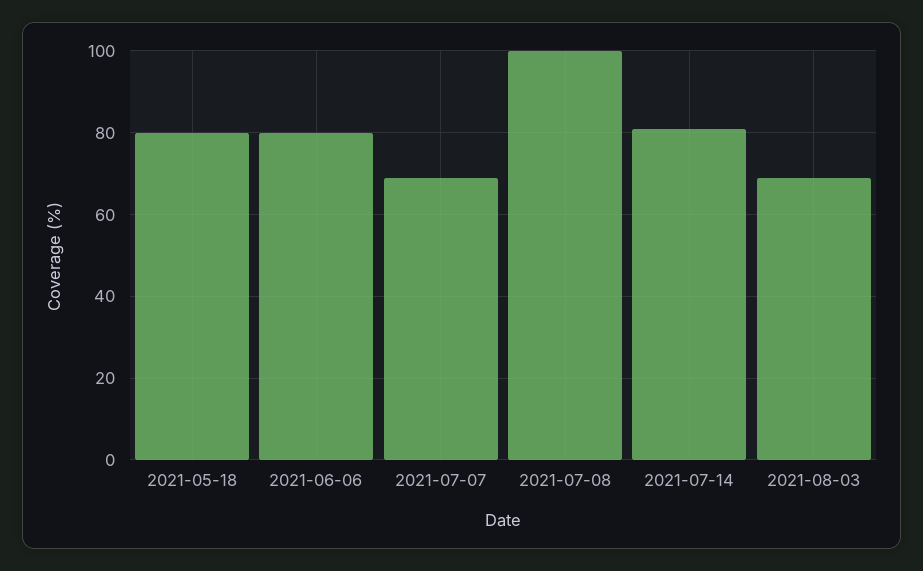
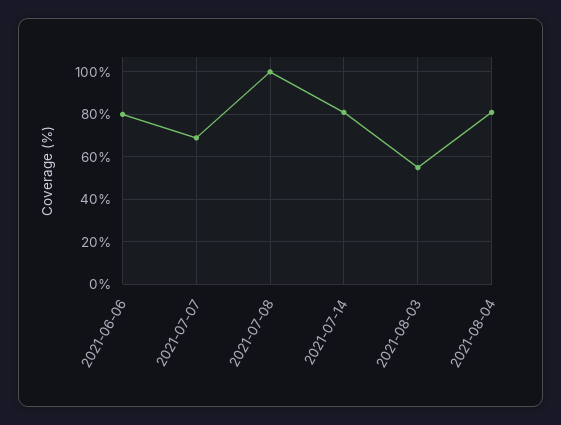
2021-05-18: 80 -> none
2021-08-03: 70 -> 55
2021-08-04: none -> 80

